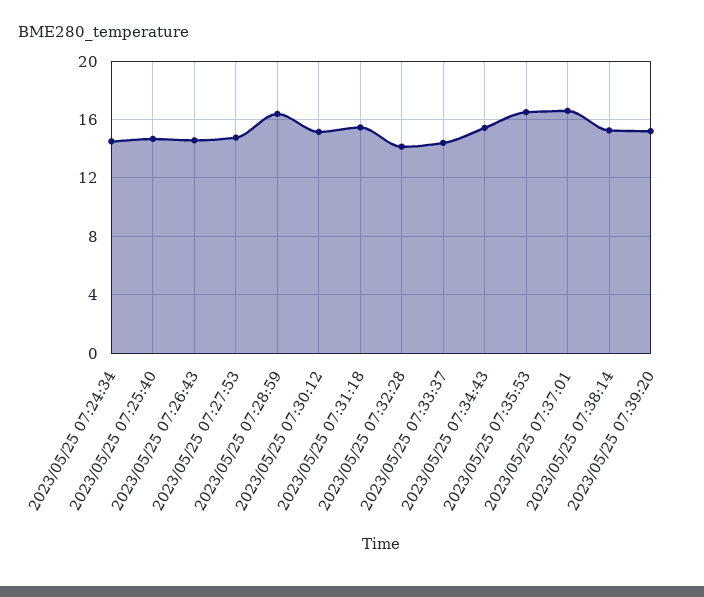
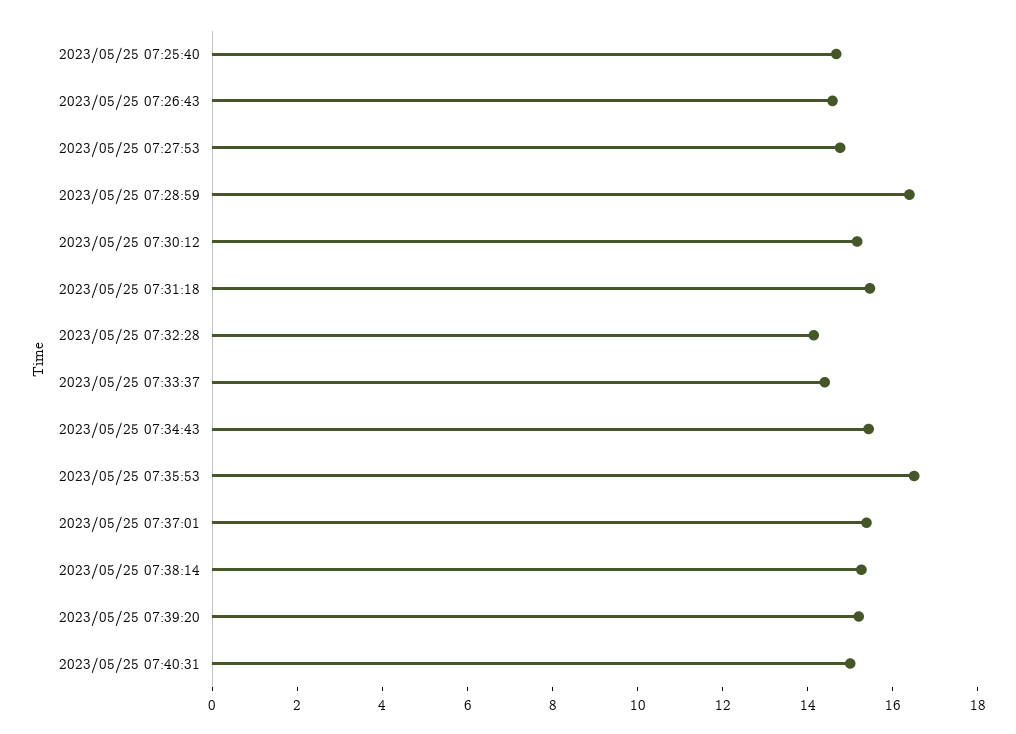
2023/05/25 07:24:34: 14.5 -> none
2023/05/25 07:37:01: 16.5 -> 15.5
2023/05/25 07:40:31: none -> 15

